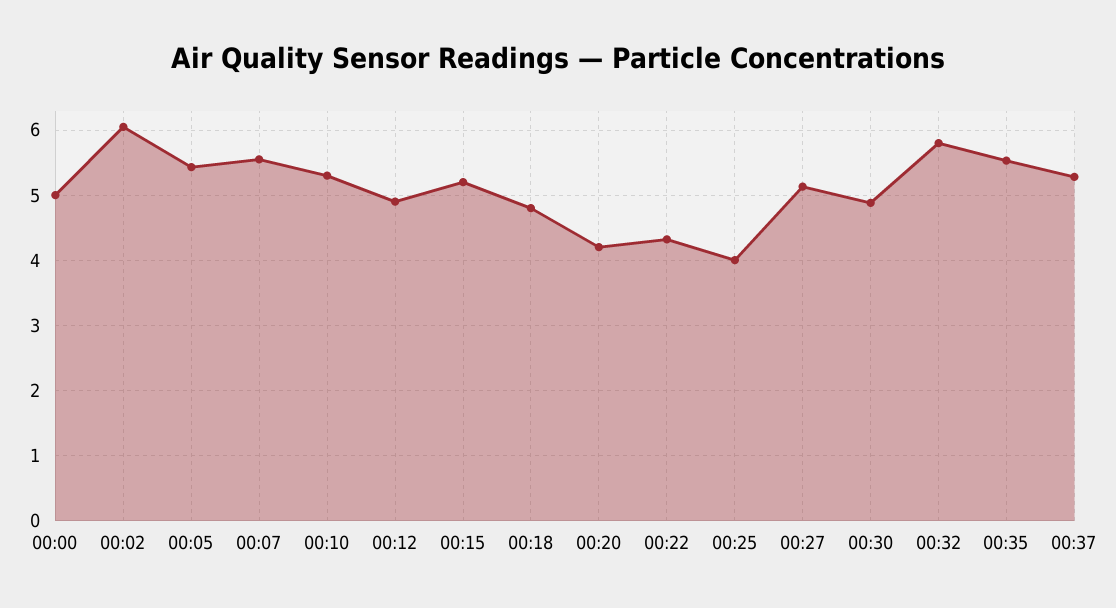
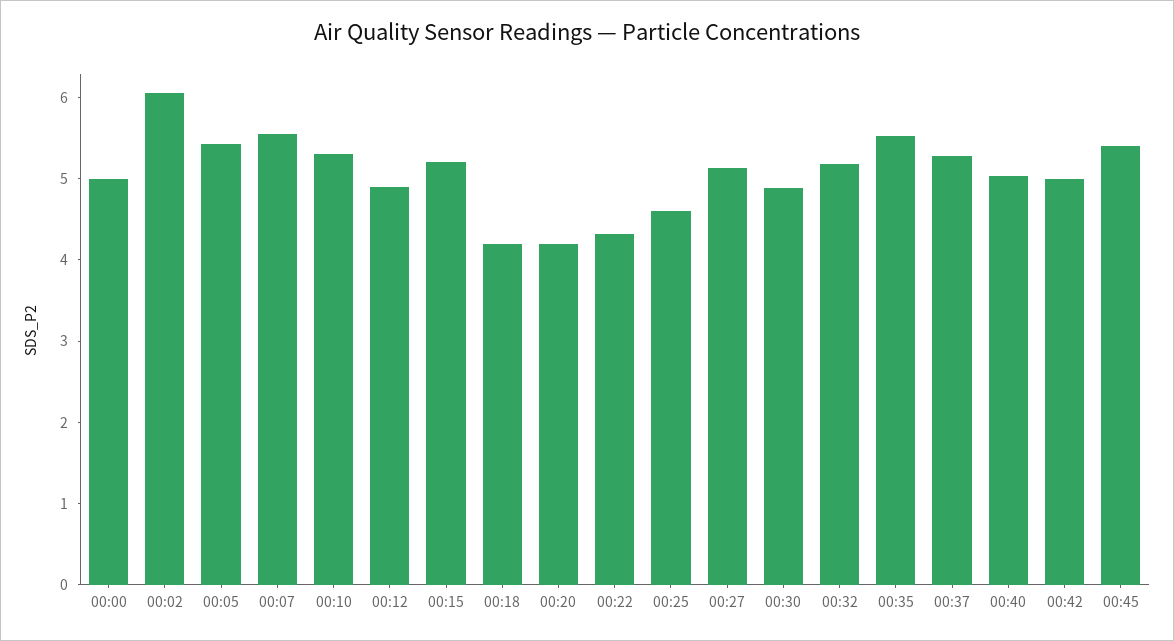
00:18: 4.8 -> 4.2
00:25: 4 -> 4.6
00:32: 5.8 -> 5.2
00:40: none -> 5
00:42: none -> 5
00:45: none -> 5.4

